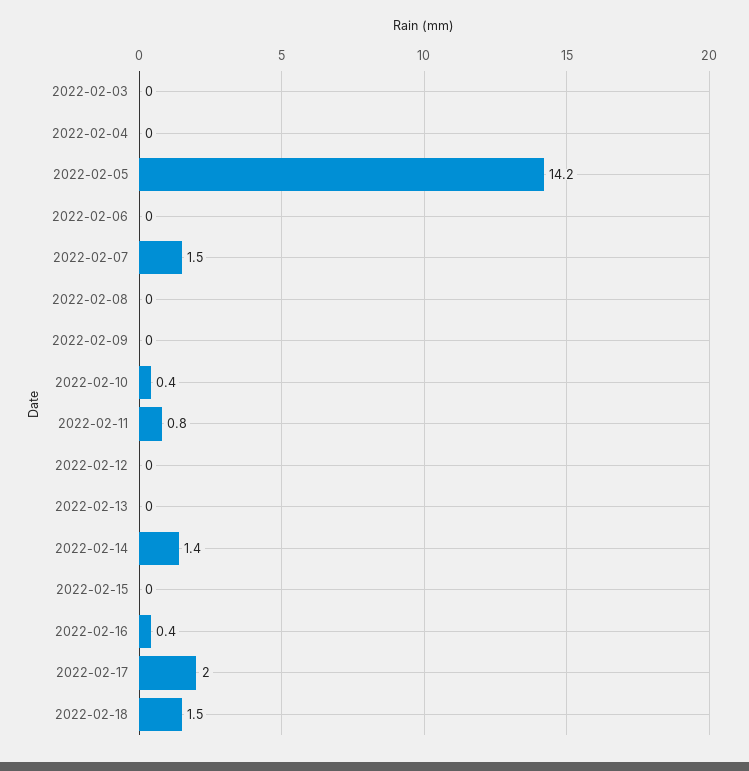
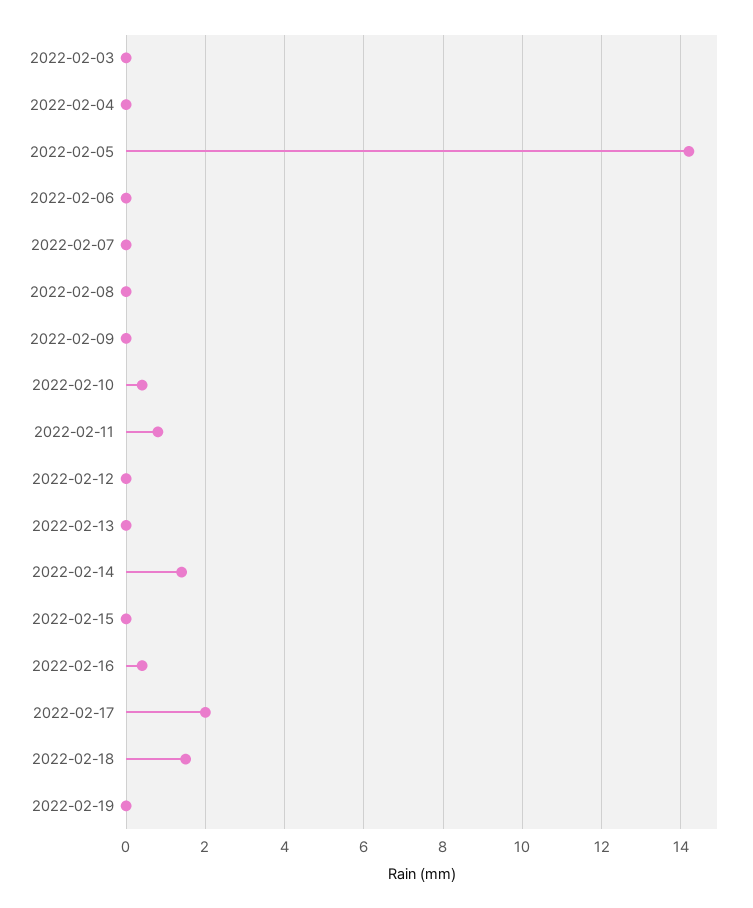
2022-02-07: 1.5 -> 0
2022-02-19: none -> 0

